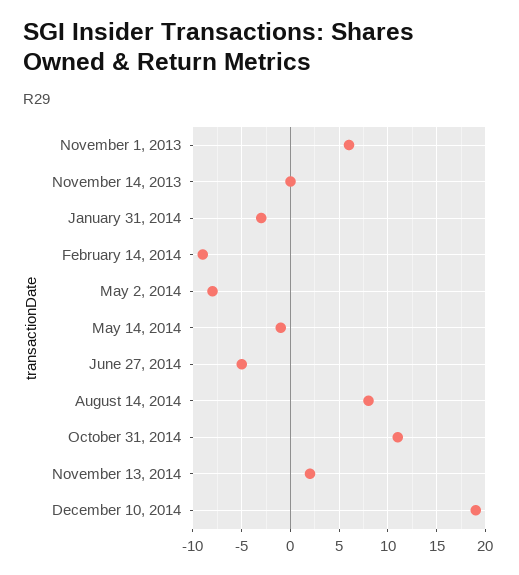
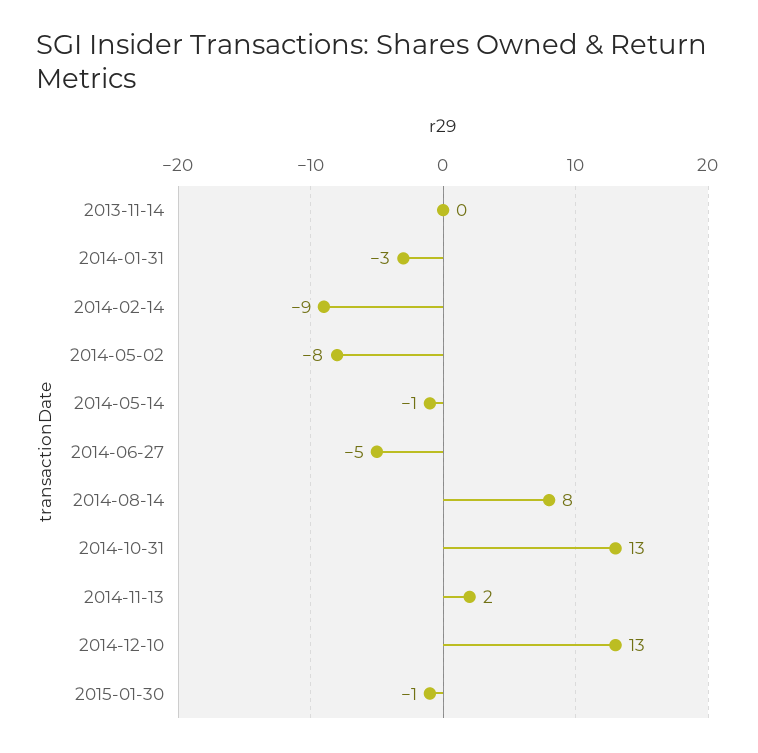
November 1, 2013: 6 -> none
October 31, 2014: 11 -> 13
December 10, 2014: 19 -> 13
2015-01-30: none -> -1

